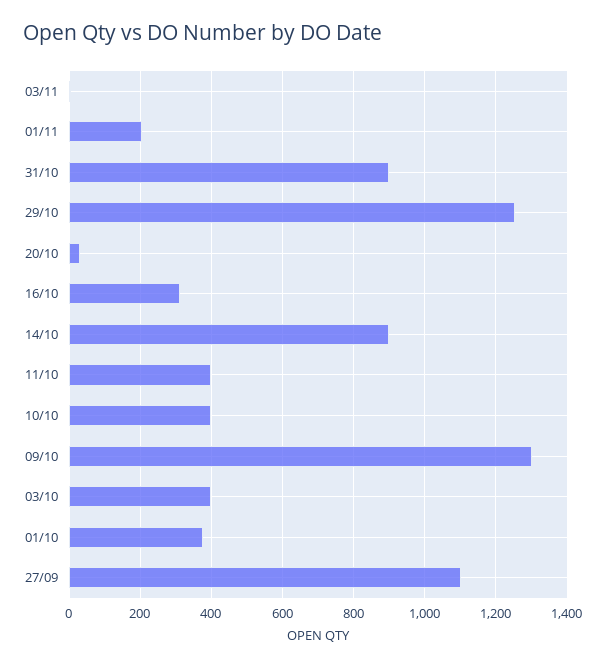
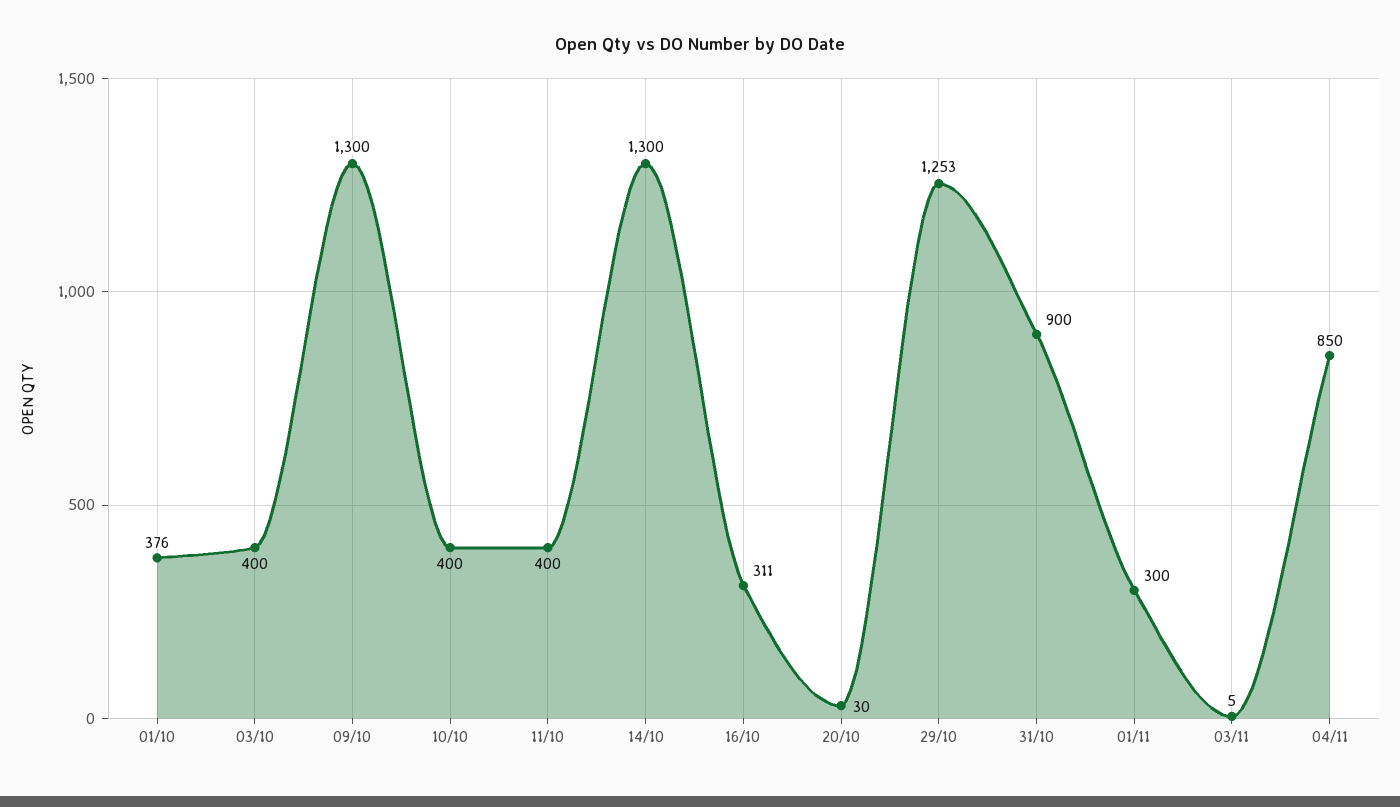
01/11: 200 -> 300
14/10: 900 -> 1300
27/09: 1100 -> none
04/11: none -> 850

